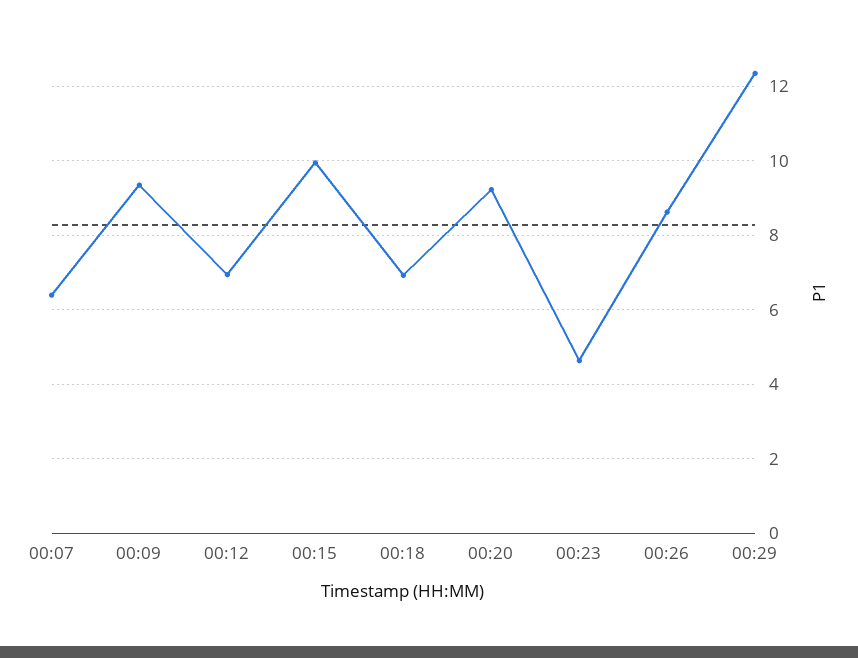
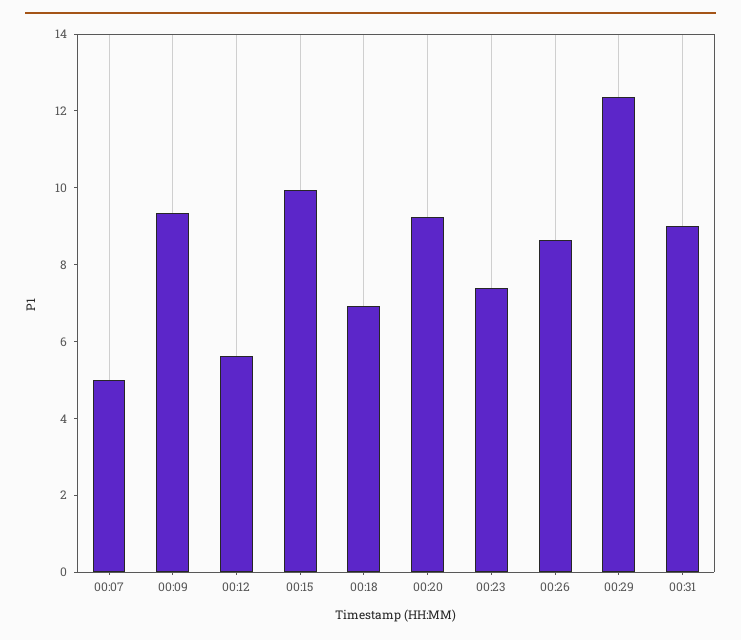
00:07: 6.4 -> 5
00:12: 7 -> 5.5
00:23: 4.6 -> 7.5
00:31: none -> 9

